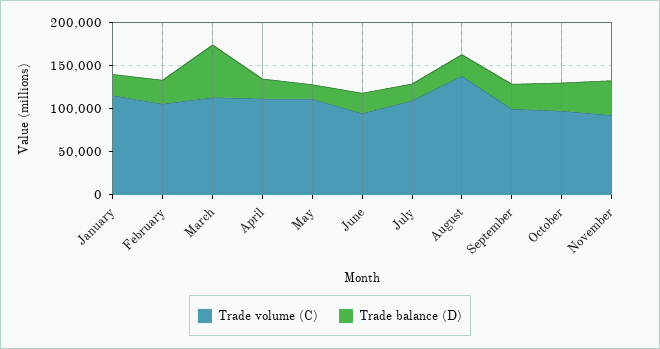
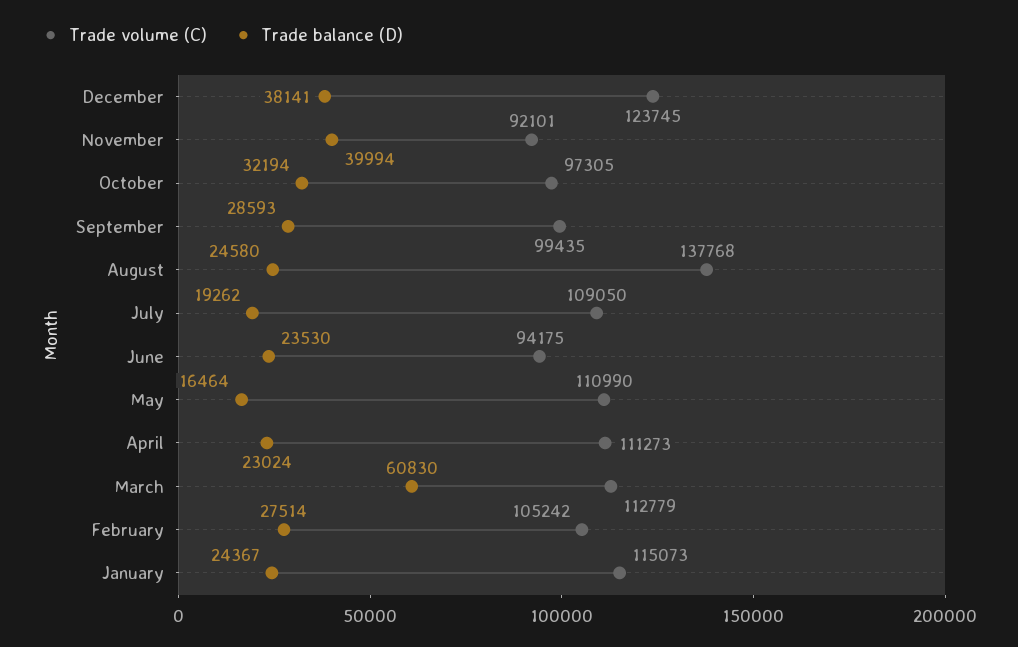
Trade volume (C), December: none -> 123745
Trade balance (D), December: none -> 38141

